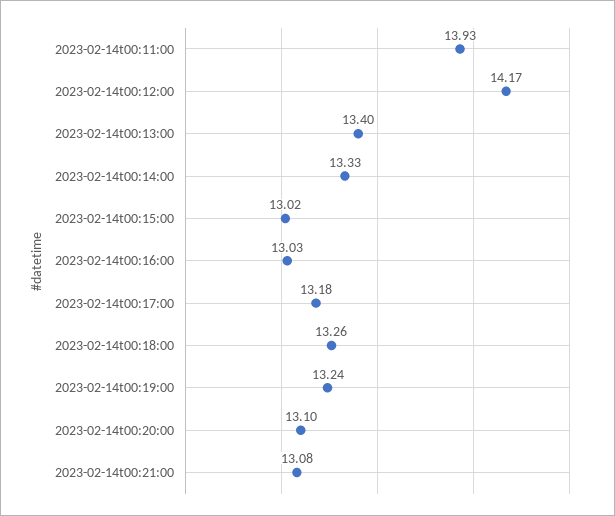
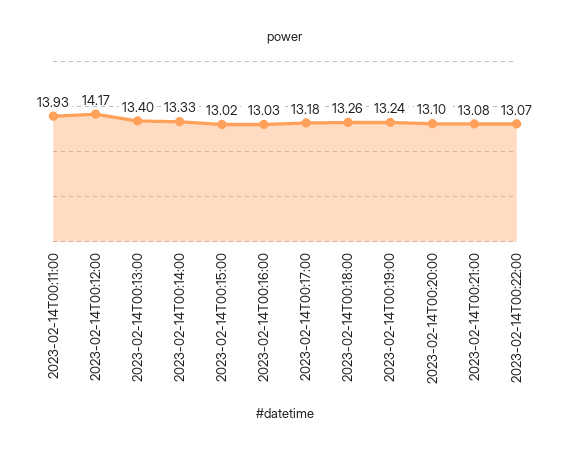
2023-02-14T00:22:00: none -> 13.07

